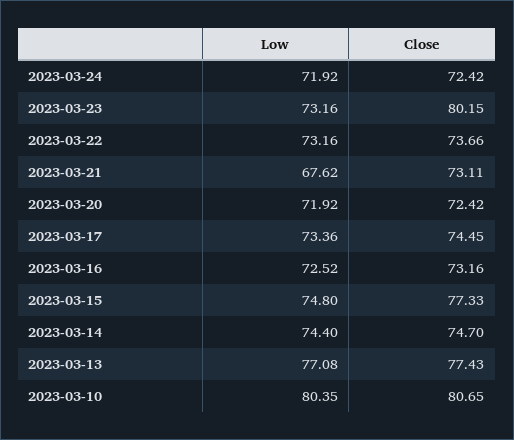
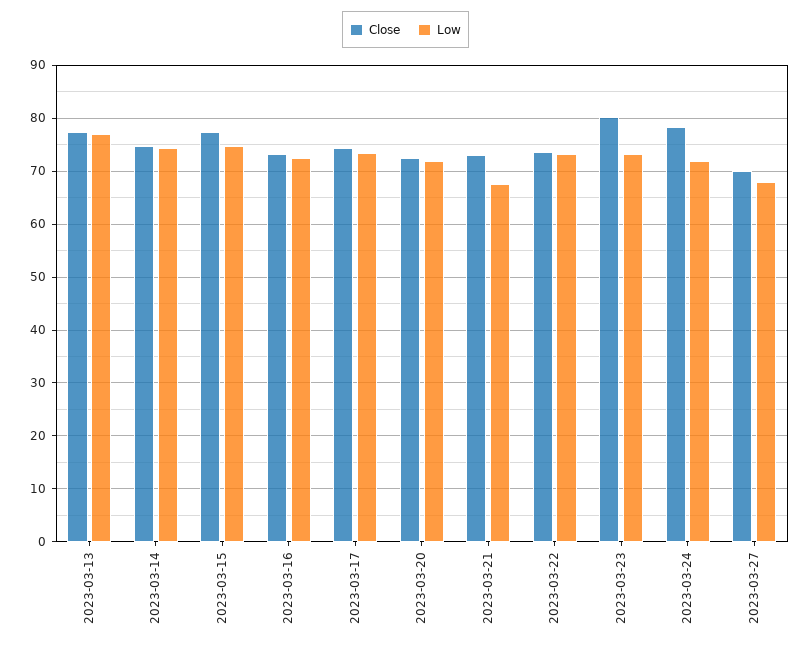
Close, 2023-03-24: 72.42 -> 78
Low, 2023-03-10: 80.35 -> none
Close, 2023-03-10: 80.65 -> none
Close, 2023-03-27: none -> 70
Low, 2023-03-27: none -> 68

